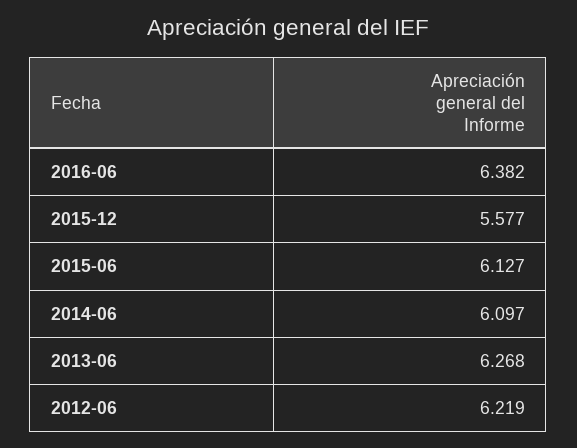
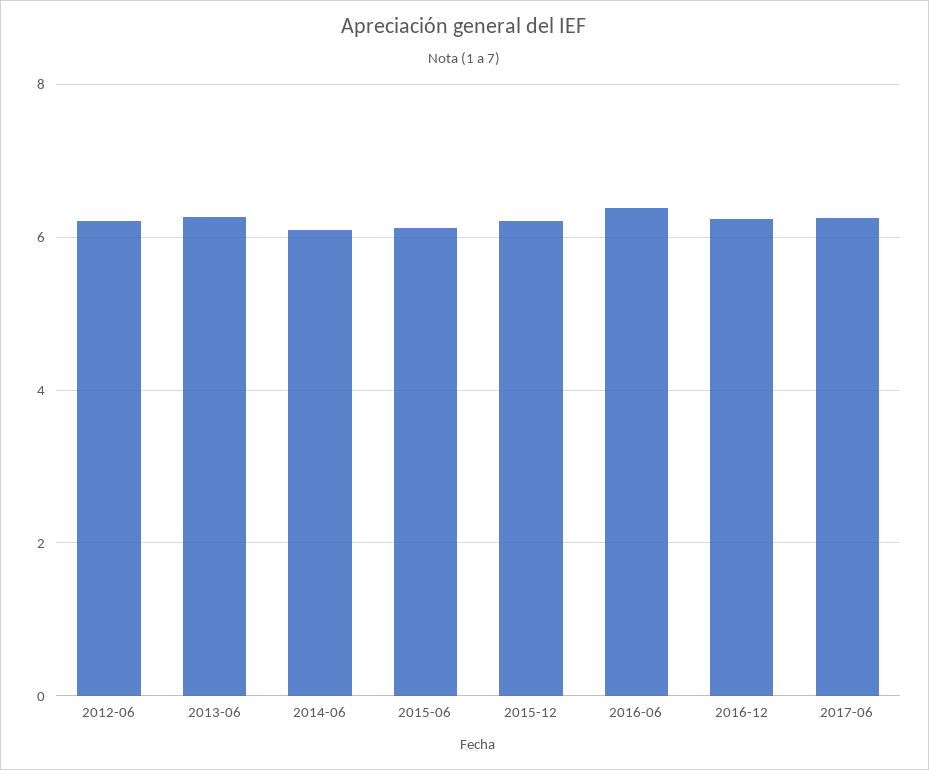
2015-12: 5.577 -> 6.2
2016-12: none -> 6.2
2017-06: none -> 6.2

